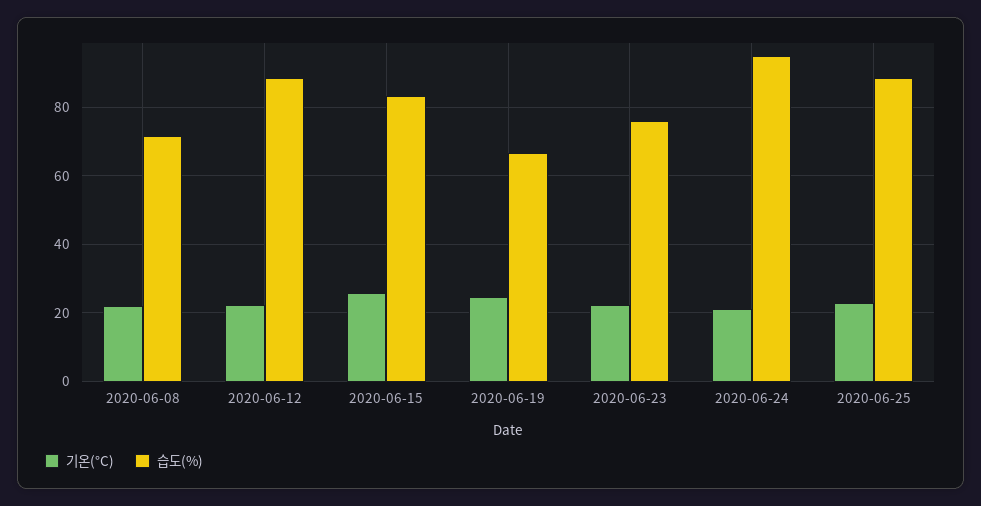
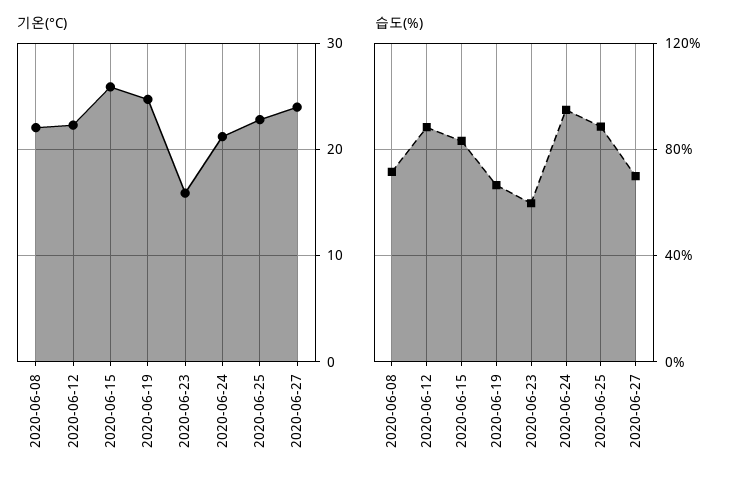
기온(°C), 2020-06-23: 22 -> 16
습도(%), 2020-06-23: 76 -> 60
기온(°C), 2020-06-27: none -> 24
습도(%), 2020-06-27: none -> 70

